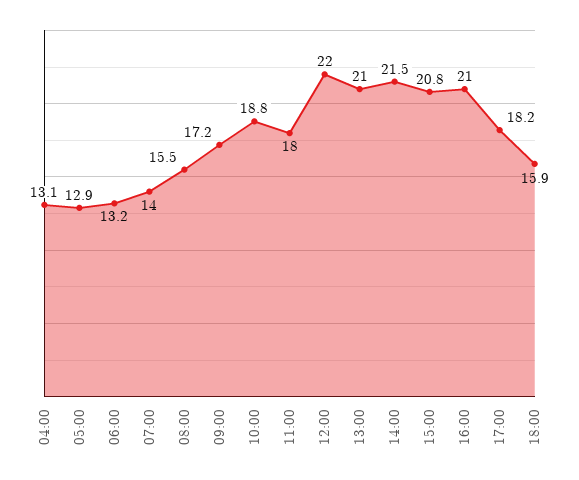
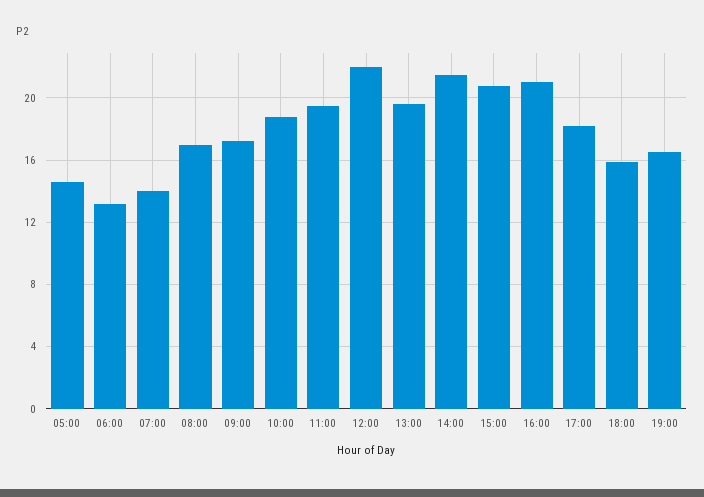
04:00: 13.1 -> none
05:00: 12.9 -> 14.5
08:00: 15.5 -> 17
11:00: 18 -> 19.5
13:00: 21 -> 19.5
19:00: none -> 16.5

